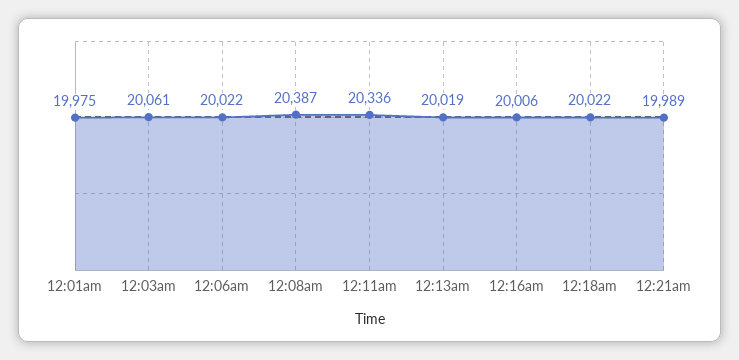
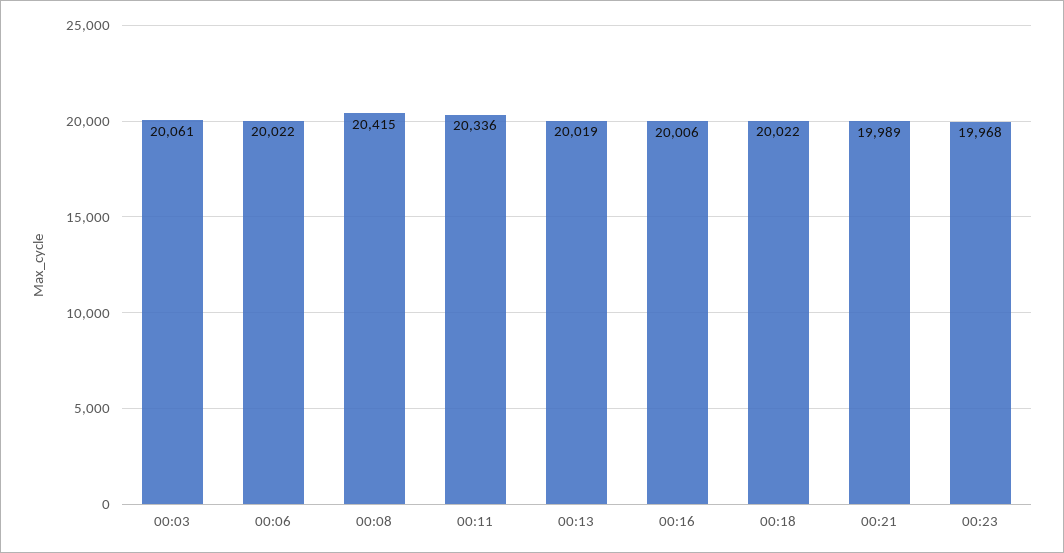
12:01am: 19975 -> none
12:08am: 20387 -> 20415
00:23: none -> 19968

